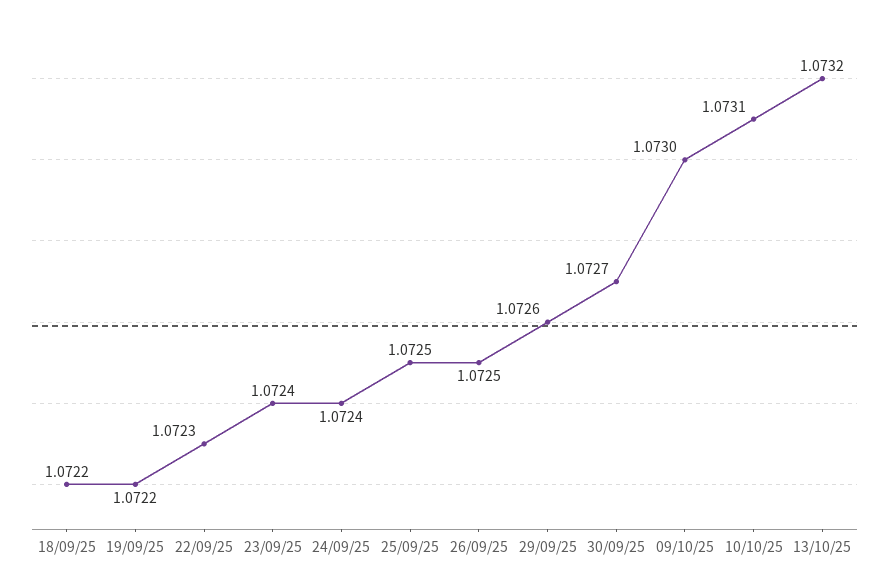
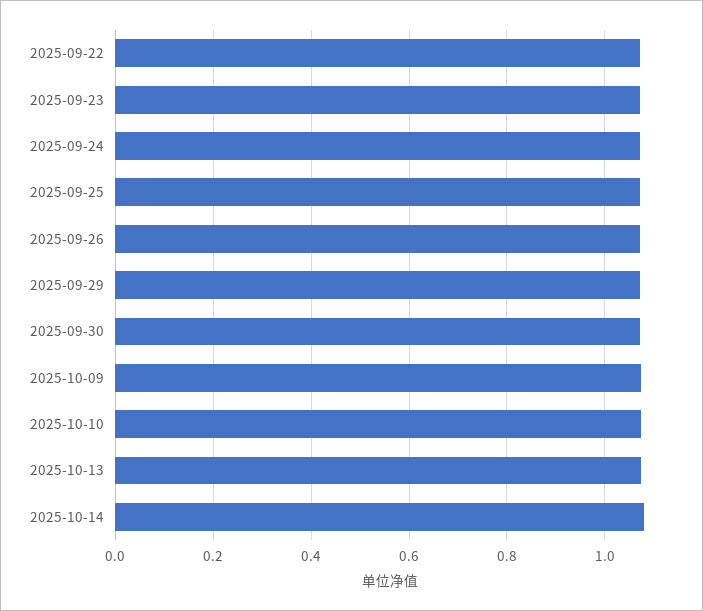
18/09/25: 1.0722 -> none
19/09/25: 1.0722 -> none
2025-10-14: none -> 1.08

